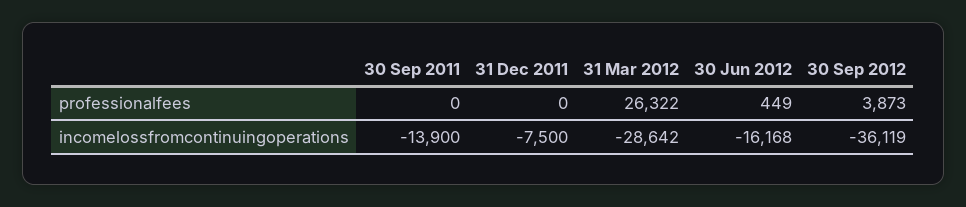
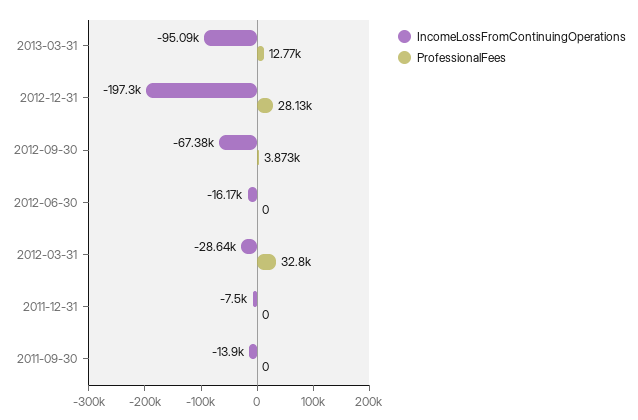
professionalfees, 31 Mar 2012: 26322 -> 32800
professionalfees, 30 Jun 2012: 449 -> 0
incomelossfromcontinuingoperations, 30 Sep 2012: -36119 -> -67380
incomelossfromcontinuingoperations, 2013-03-31: none -> -95090
professionalfees, 2013-03-31: none -> 12770
incomelossfromcontinuingoperations, 2012-12-31: none -> -197300
professionalfees, 2012-12-31: none -> 28130

